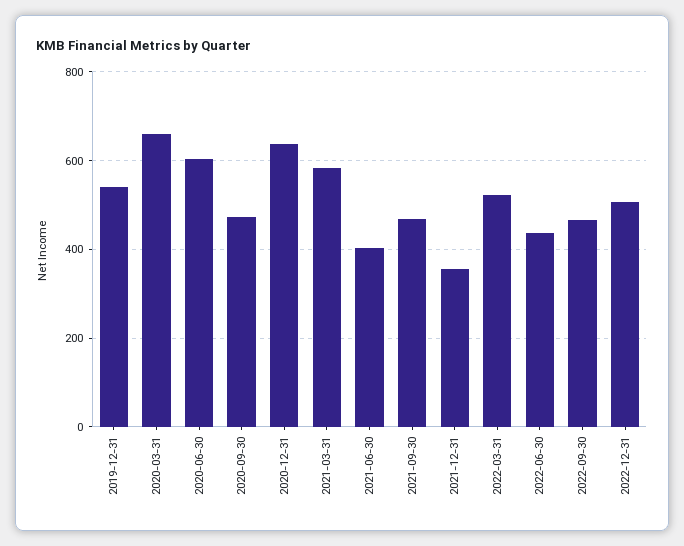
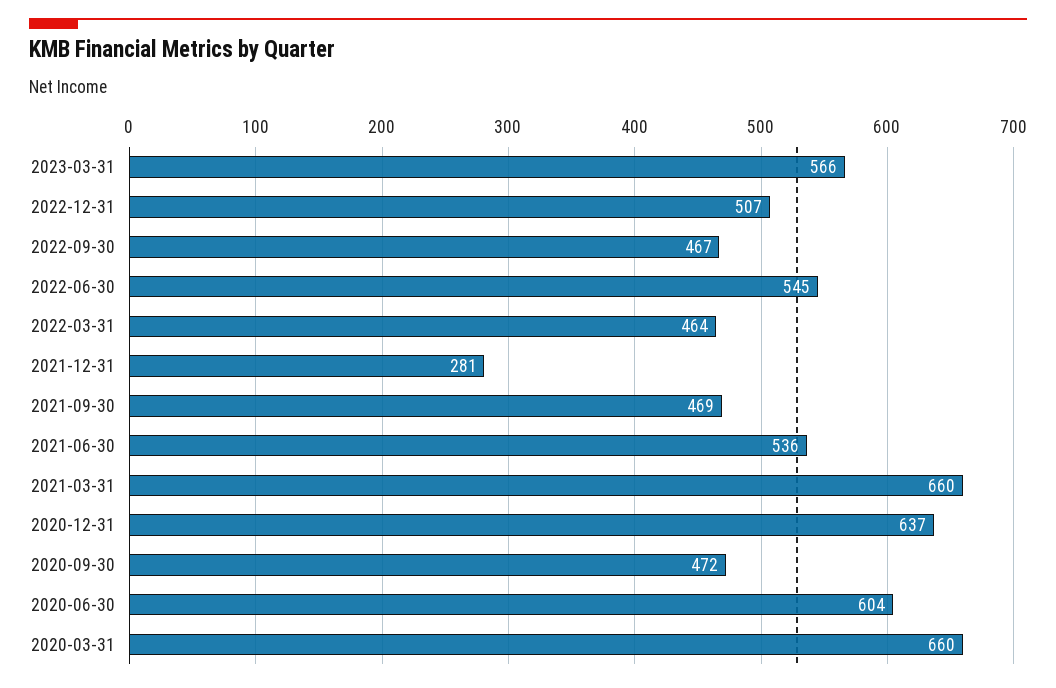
2019-12-31: 540 -> none
2021-03-31: 580 -> 660
2021-06-30: 400 -> 536
2021-12-31: 360 -> 281
2022-03-31: 520 -> 464
2022-06-30: 440 -> 545
2023-03-31: none -> 566

